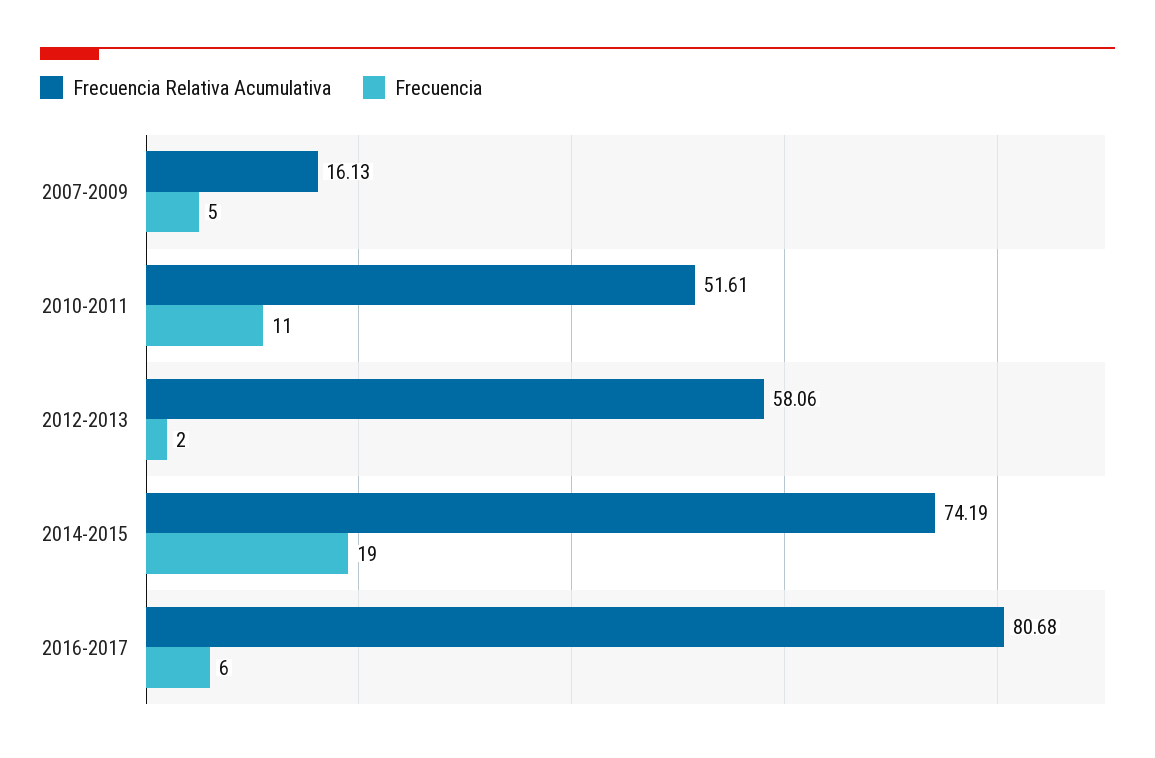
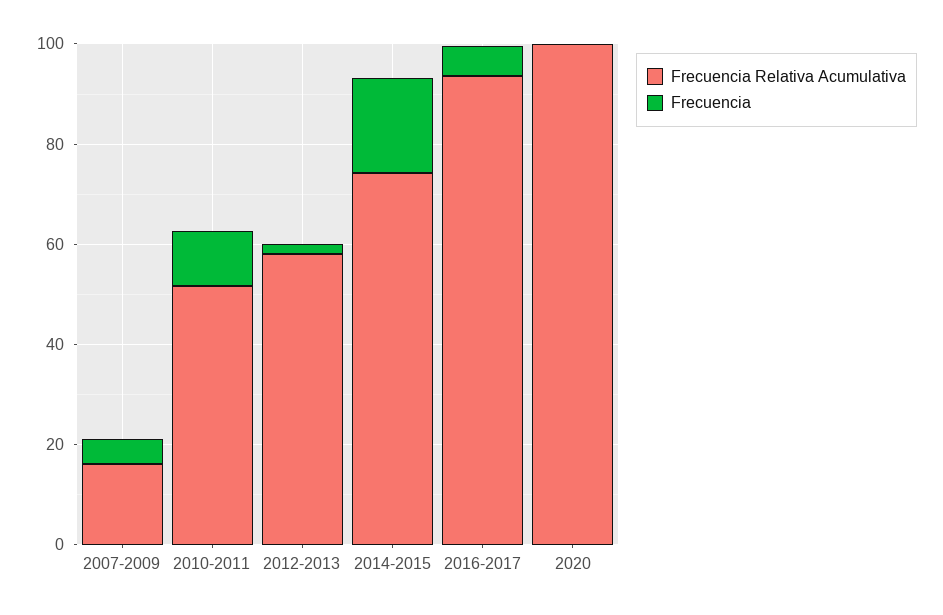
Frecuencia Relativa Acumulativa, 2016-2017: 80.68 -> 95
Frecuencia Relativa Acumulativa, 2020: none -> 100
Frecuencia, 2020: none -> 0

